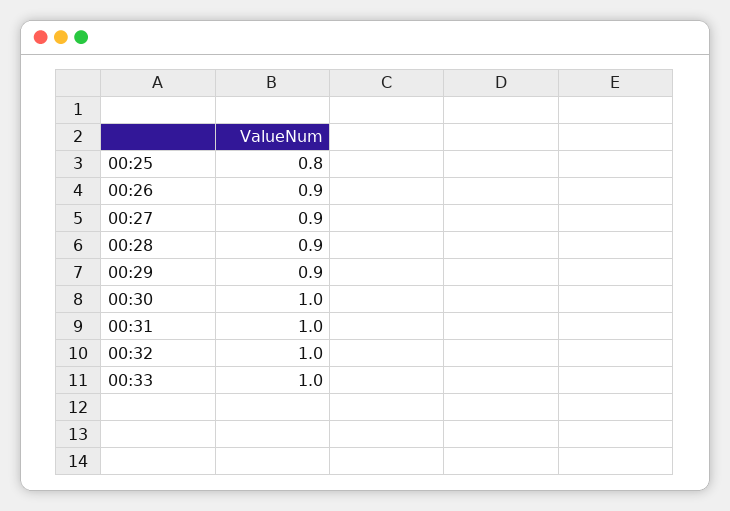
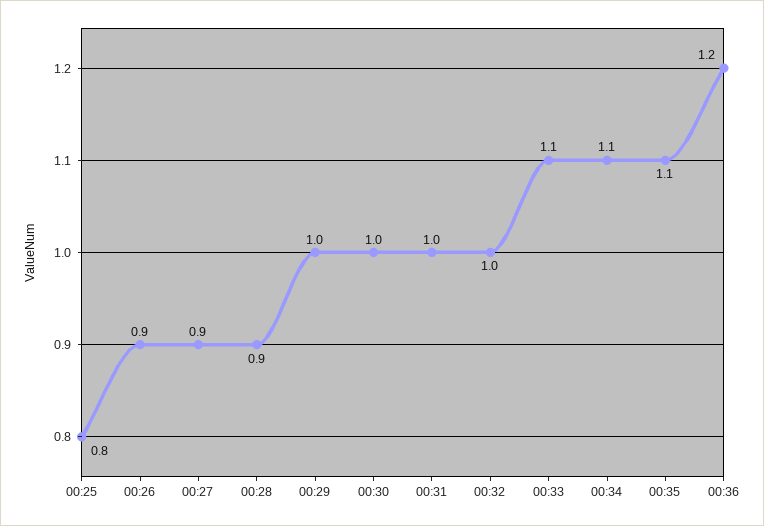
00:29: 0.9 -> 1
00:33: 1 -> 1.1
00:34: none -> 1.1
00:35: none -> 1.1
00:36: none -> 1.2

